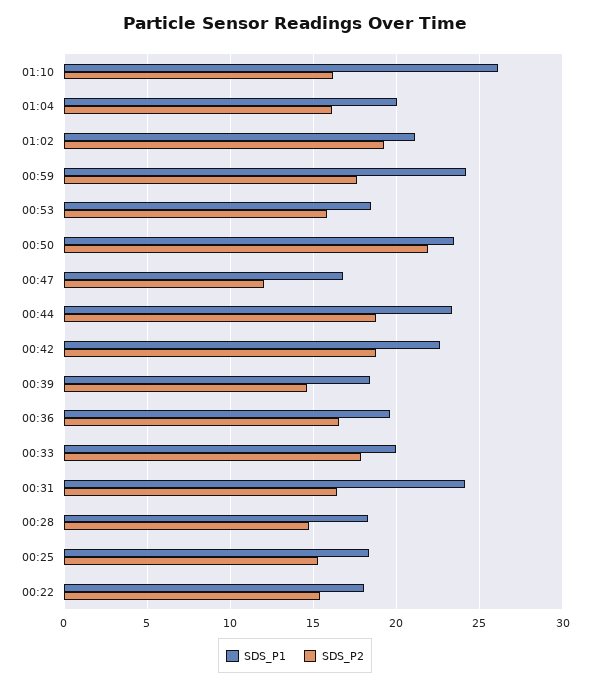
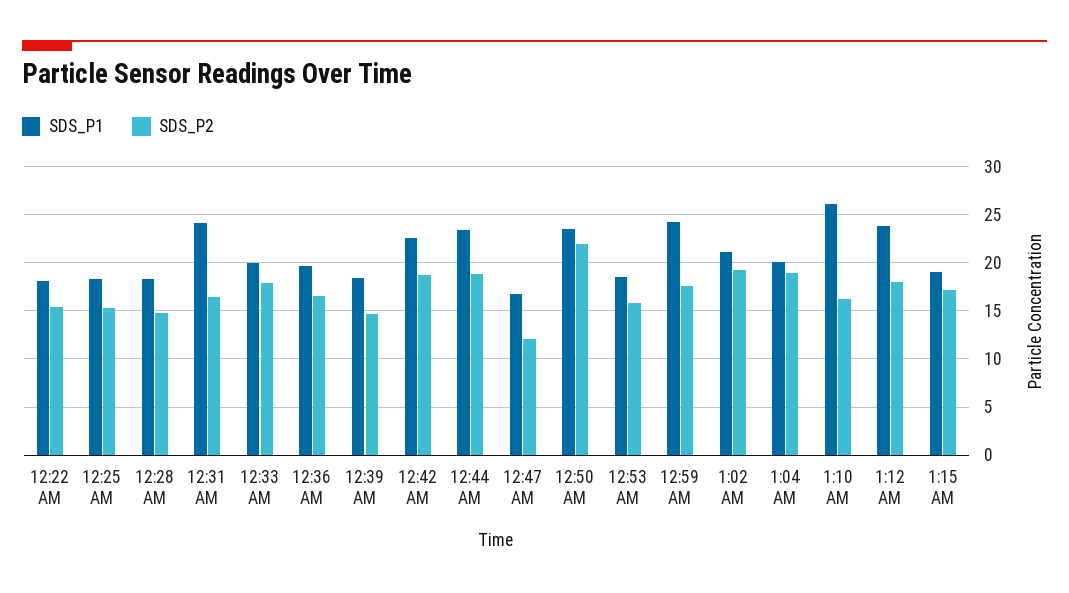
SDS_P2, 01:04: 16 -> 19
SDS_P1, 1:12 AM: none -> 24
SDS_P2, 1:12 AM: none -> 18
SDS_P1, 1:15 AM: none -> 19
SDS_P2, 1:15 AM: none -> 17

